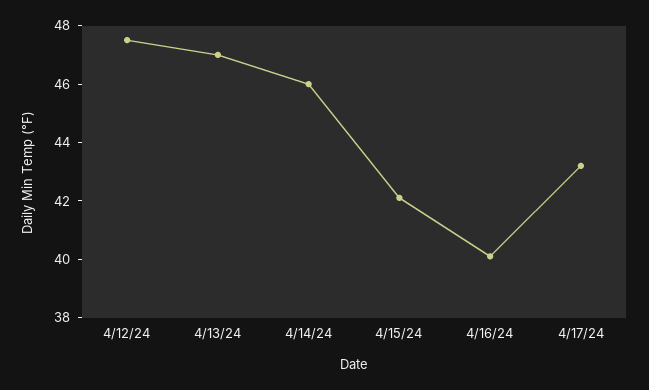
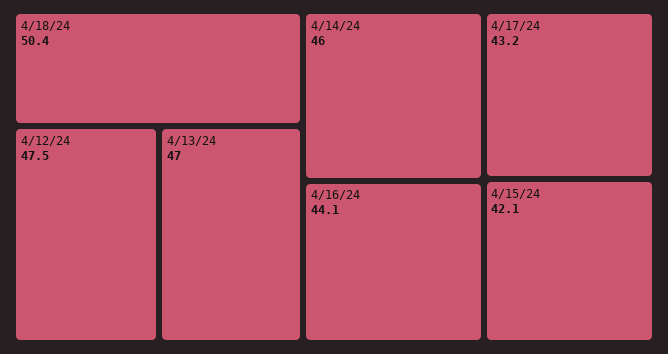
4/16/24: 40 -> 44.1
4/18/24: none -> 50.4

